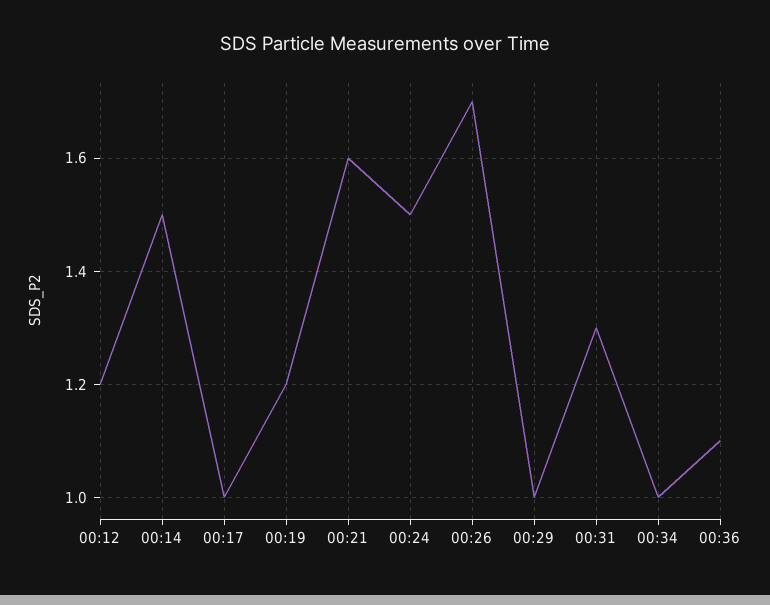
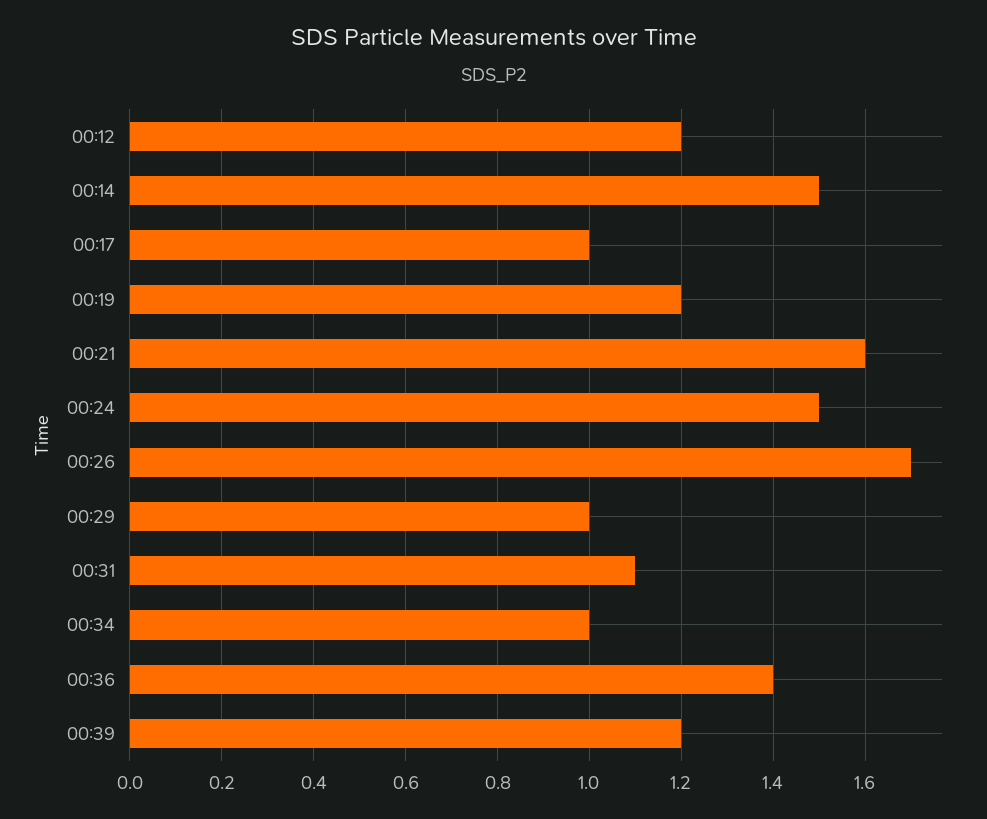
00:31: 1.3 -> 1.1
00:36: 1.1 -> 1.4
00:39: none -> 1.2

